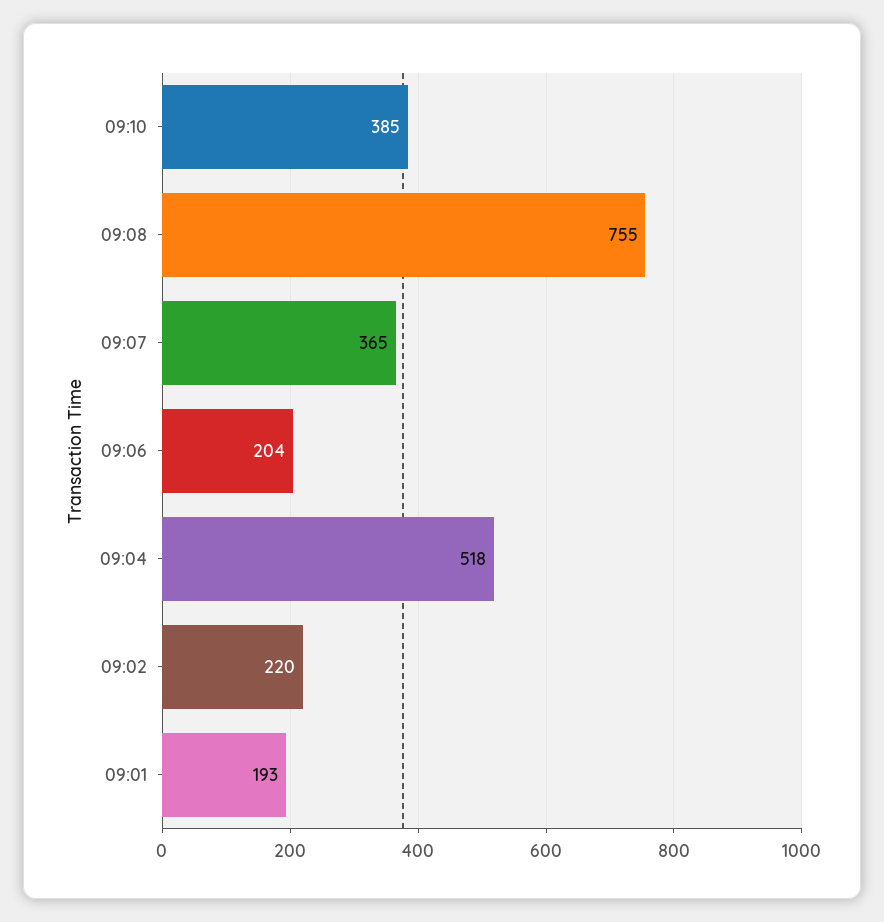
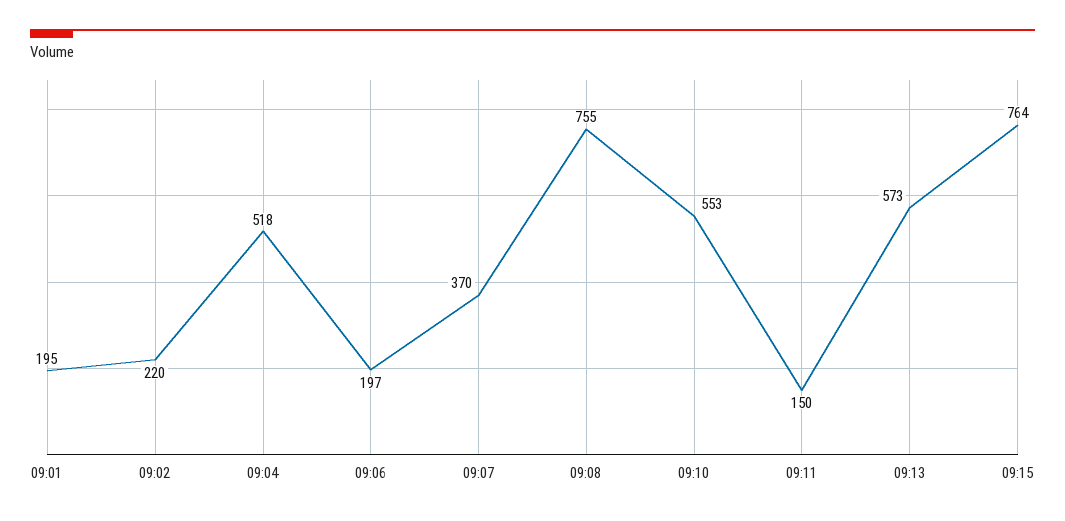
09:10: 385 -> 553
09:07: 365 -> 370
09:06: 204 -> 197
09:01: 193 -> 195
09:11: none -> 150
09:13: none -> 573
09:15: none -> 764

